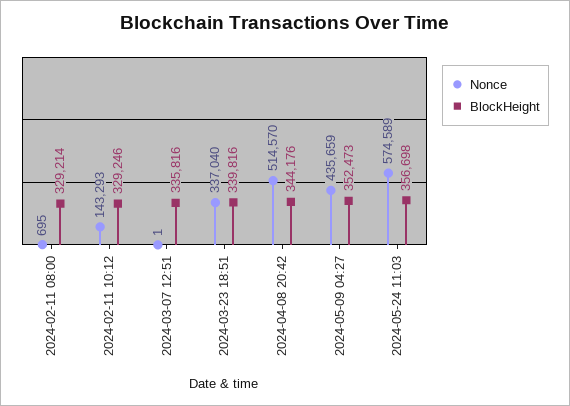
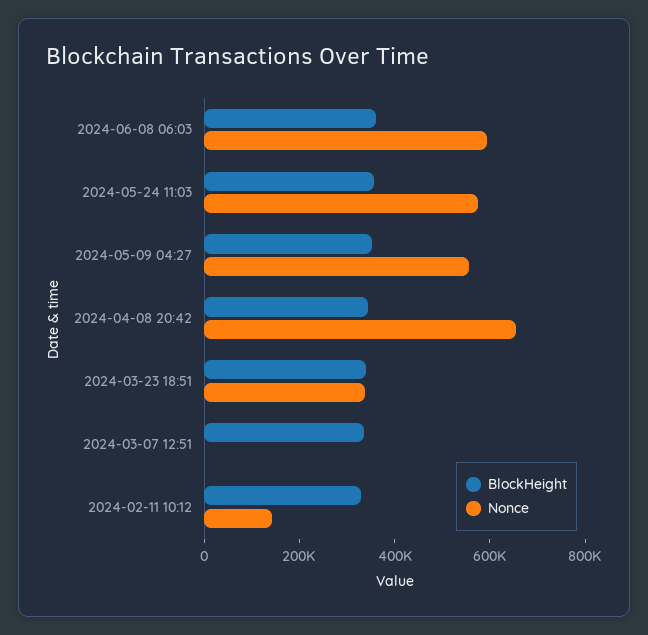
Nonce, 2024-02-11 08:00: 695 -> none
BlockHeight, 2024-02-11 08:00: 329214 -> none
Nonce, 2024-04-08 20:42: 514570 -> 650000
Nonce, 2024-05-09 04:27: 435659 -> 550000
BlockHeight, 2024-06-08 06:03: none -> 350000
Nonce, 2024-06-08 06:03: none -> 600000

